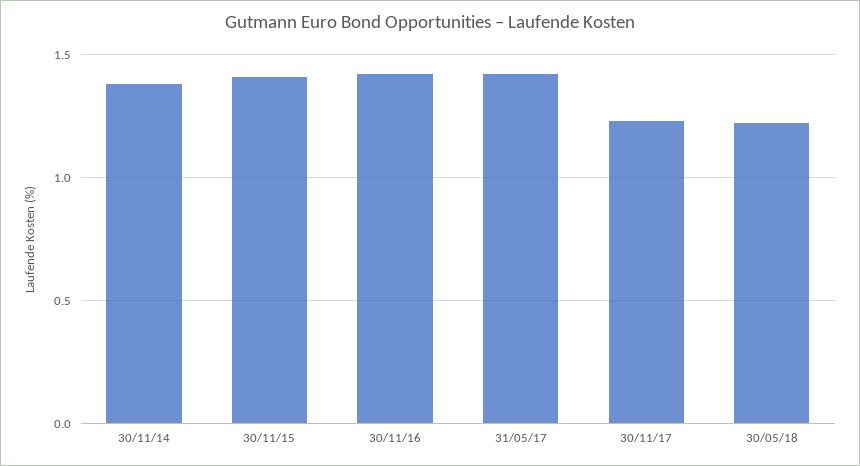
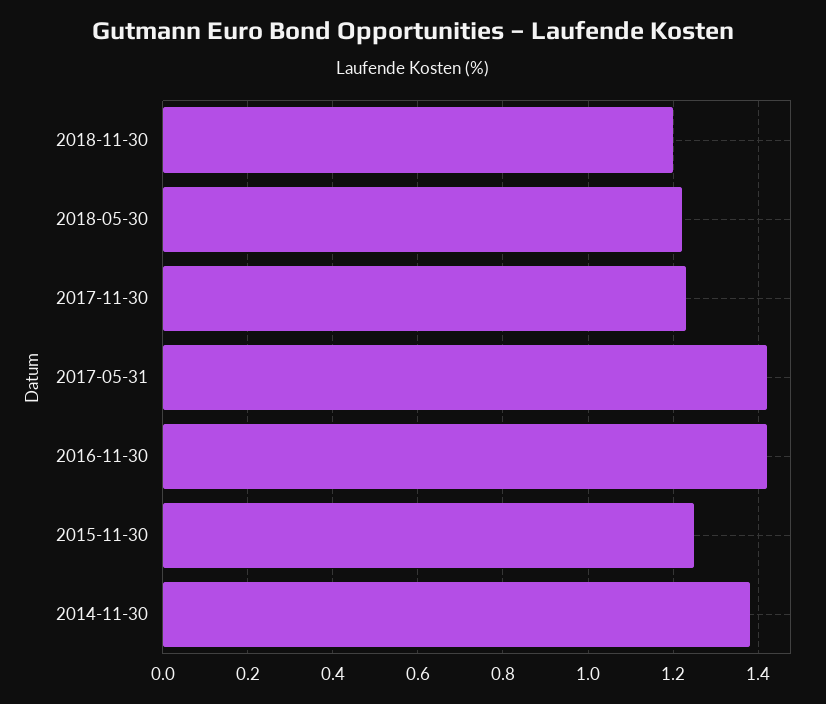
30/11/15: 1.4 -> 1.25
2018-11-30: none -> 1.2

